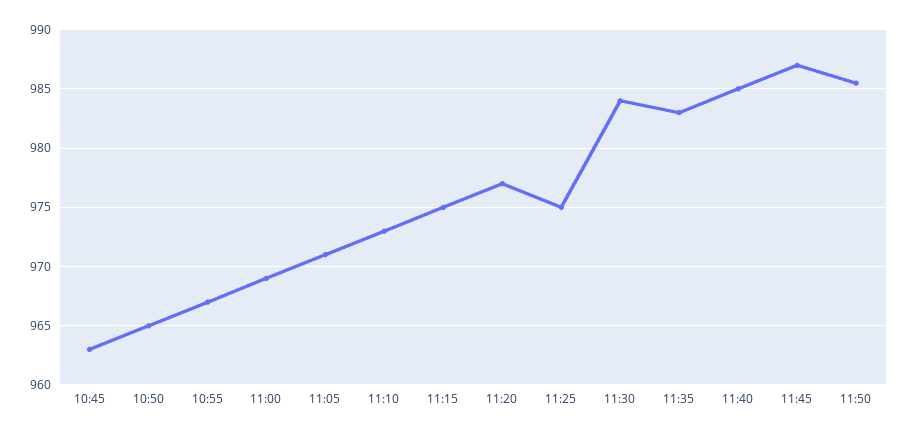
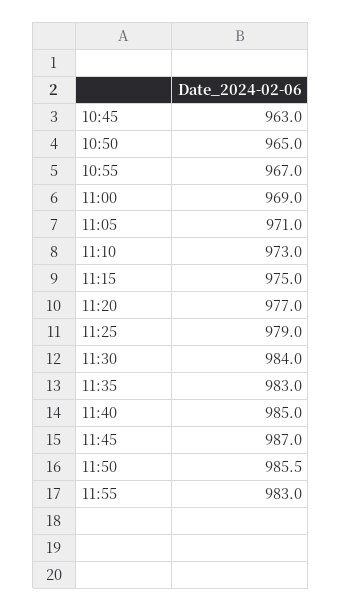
11:25: 975 -> 979
11:55: none -> 983

